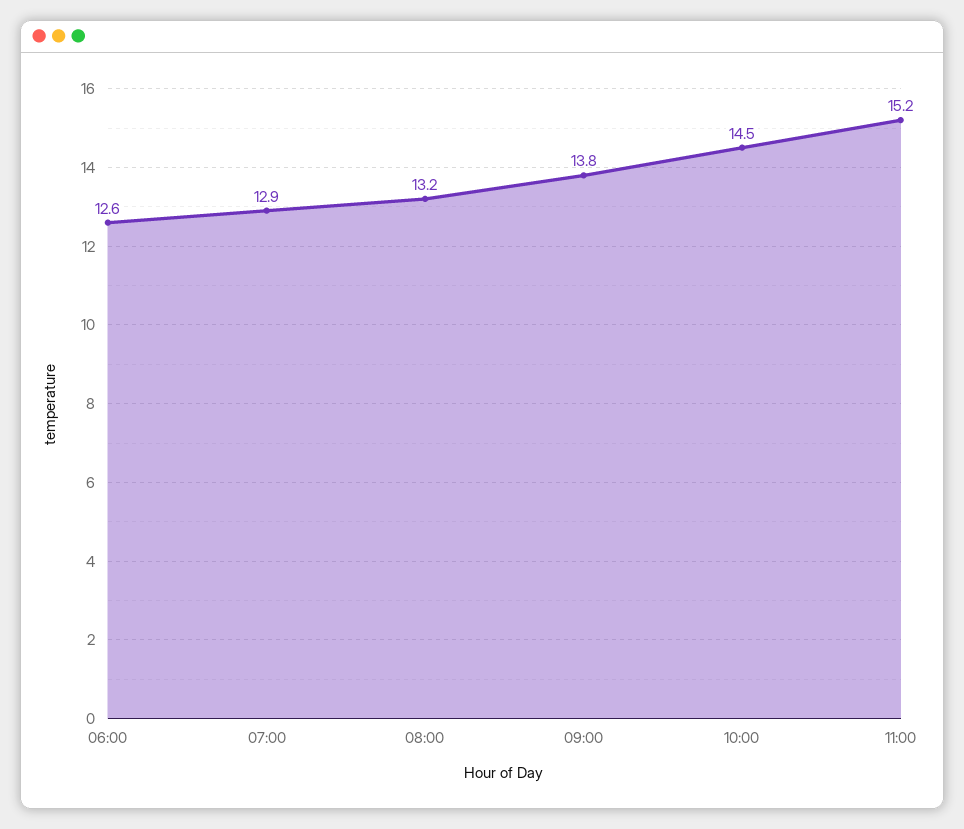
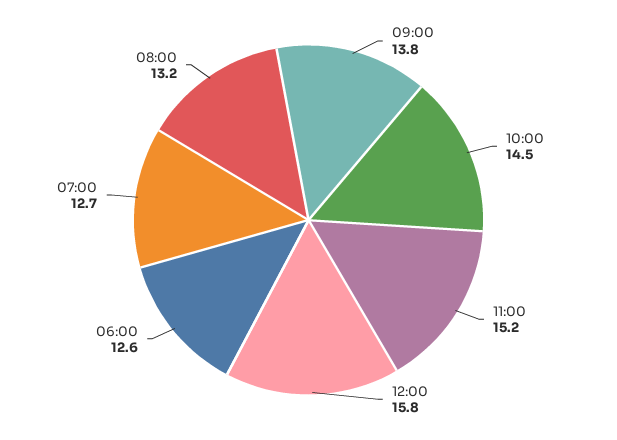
07:00: 12.9 -> 12.7
12:00: none -> 15.8

